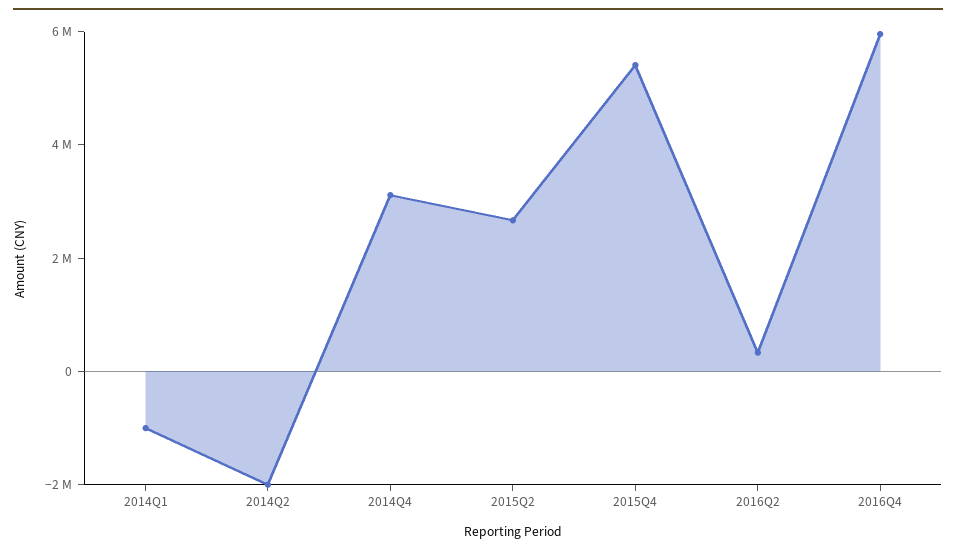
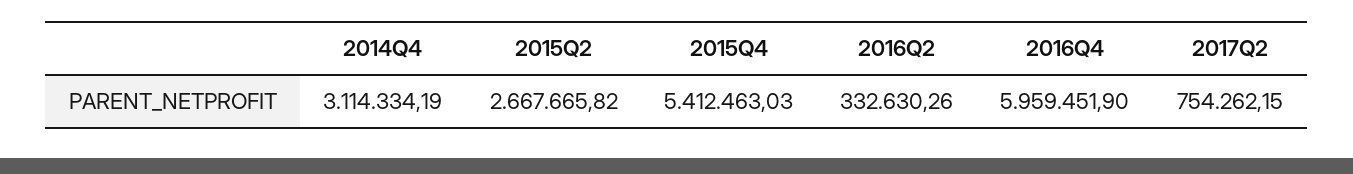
2014Q1: -1000000 -> none
2014Q2: -2000000 -> none
2017Q2: none -> 754262.15

